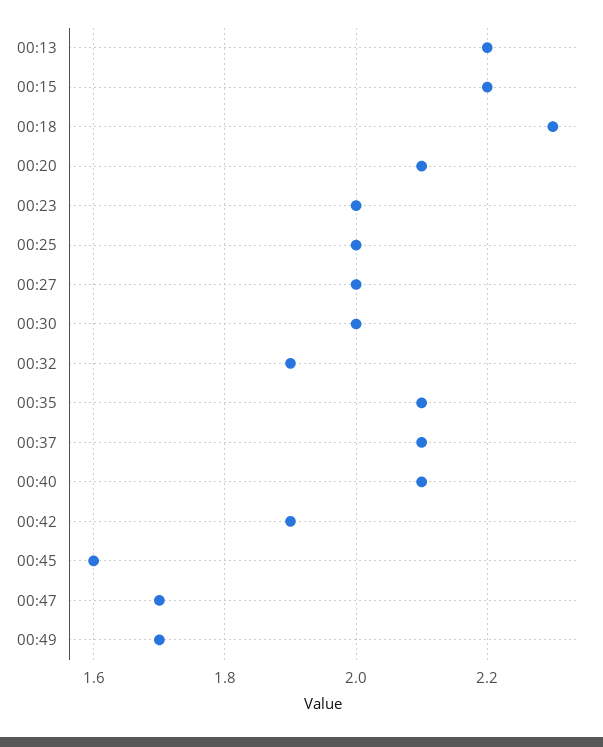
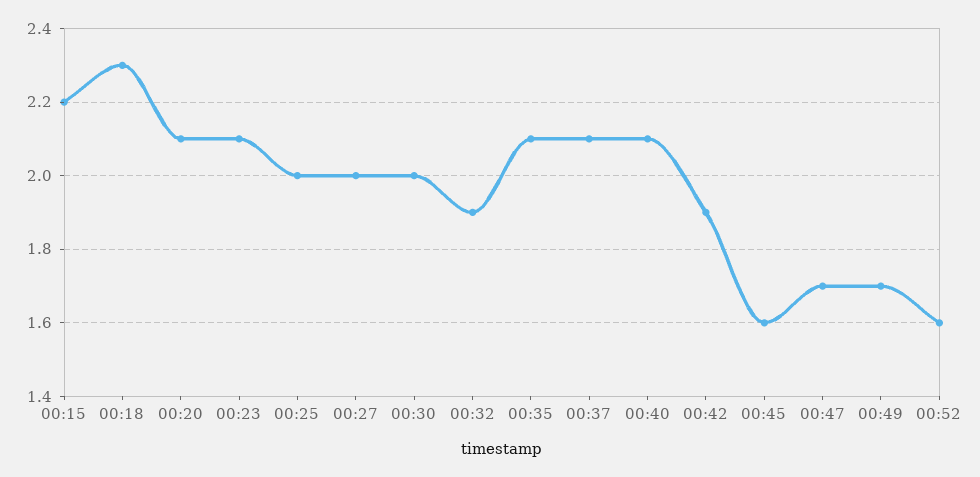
00:13: 2.2 -> none
00:23: 2 -> 2.1
00:52: none -> 1.6

